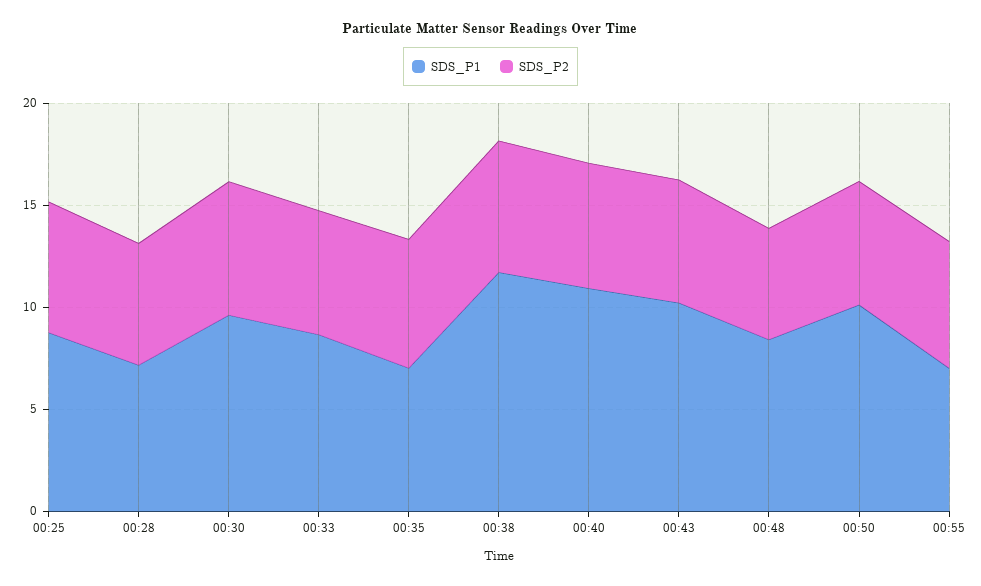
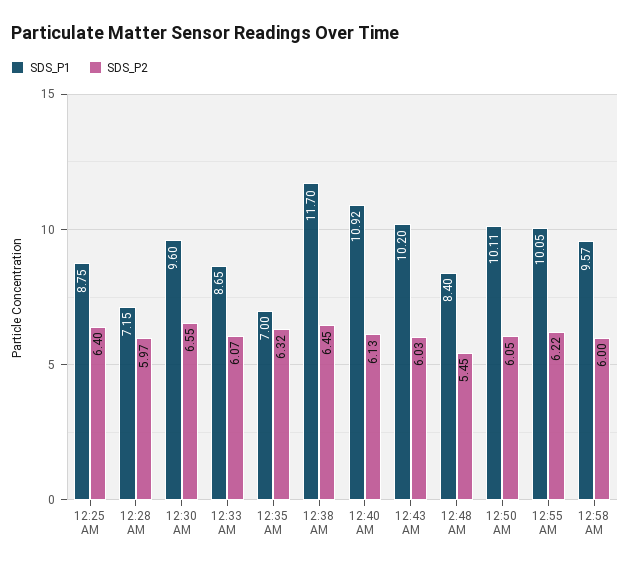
SDS_P1, 00:55: 7 -> 10.05
SDS_P1, 12:58 AM: none -> 9.57
SDS_P2, 12:58 AM: none -> 6

